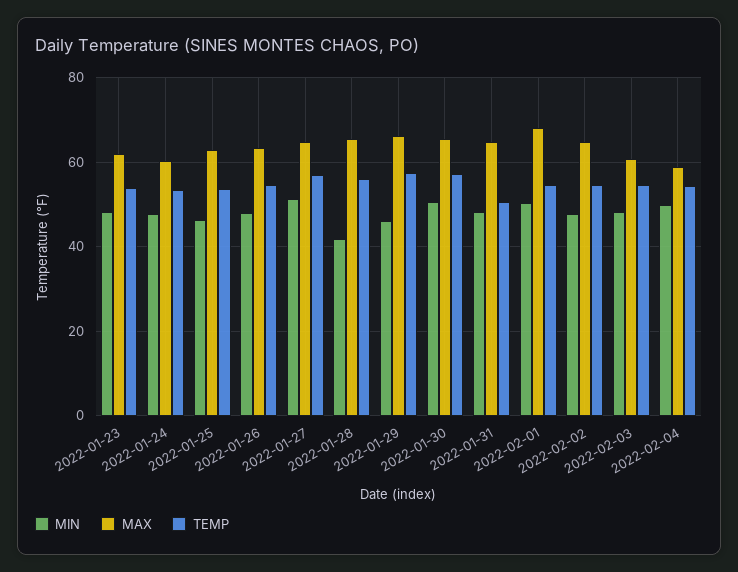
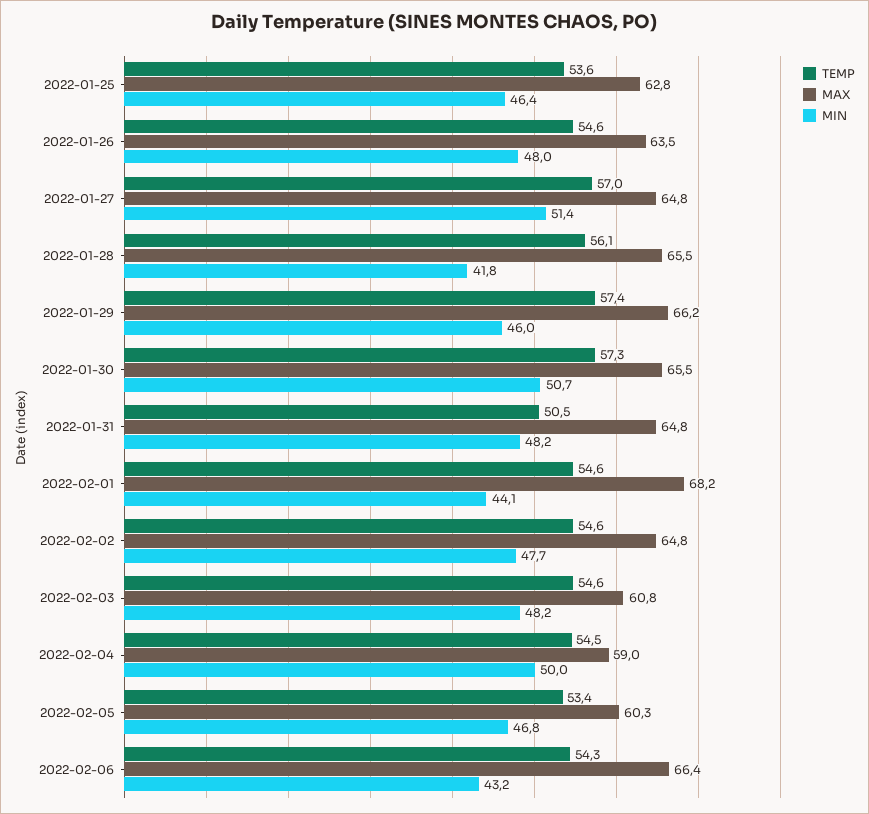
MIN, 2022-01-23: 48 -> none
MAX, 2022-01-23: 62 -> none
TEMP, 2022-01-23: 54 -> none
MIN, 2022-01-24: 48 -> none
MAX, 2022-01-24: 60 -> none
TEMP, 2022-01-24: 54 -> none
MIN, 2022-02-01: 50 -> 44.1
TEMP, 2022-02-05: none -> 53.4
MAX, 2022-02-05: none -> 60.3
MIN, 2022-02-05: none -> 46.8
TEMP, 2022-02-06: none -> 54.3
MAX, 2022-02-06: none -> 66.4
MIN, 2022-02-06: none -> 43.2

